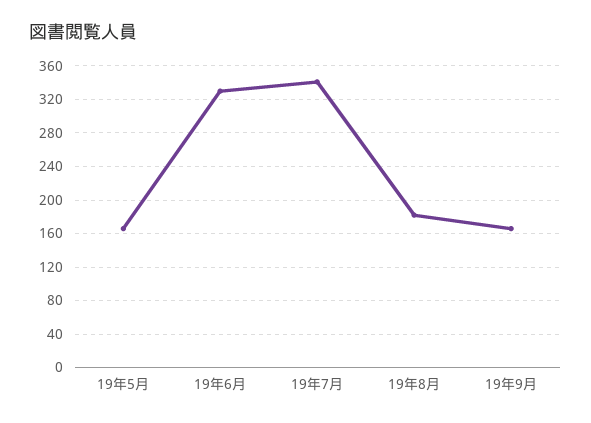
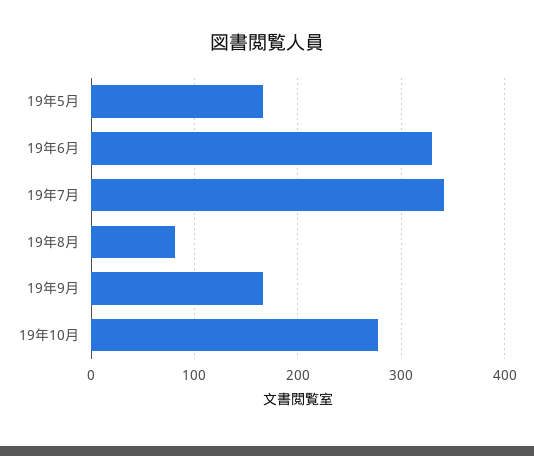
19年8月: 180 -> 80
19年10月: none -> 280

